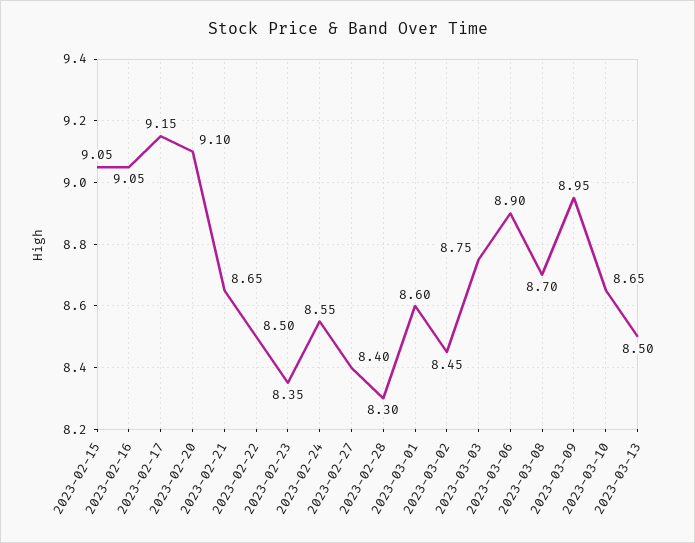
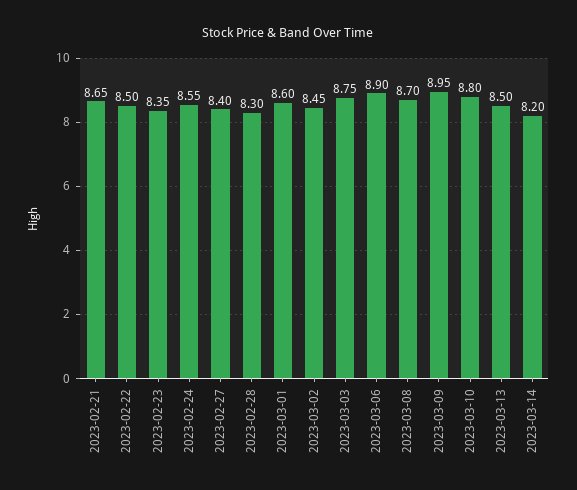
2023-02-15: 9.05 -> none
2023-02-16: 9.05 -> none
2023-02-17: 9.15 -> none
2023-02-20: 9.1 -> none
2023-03-10: 8.65 -> 8.8
2023-03-14: none -> 8.2

